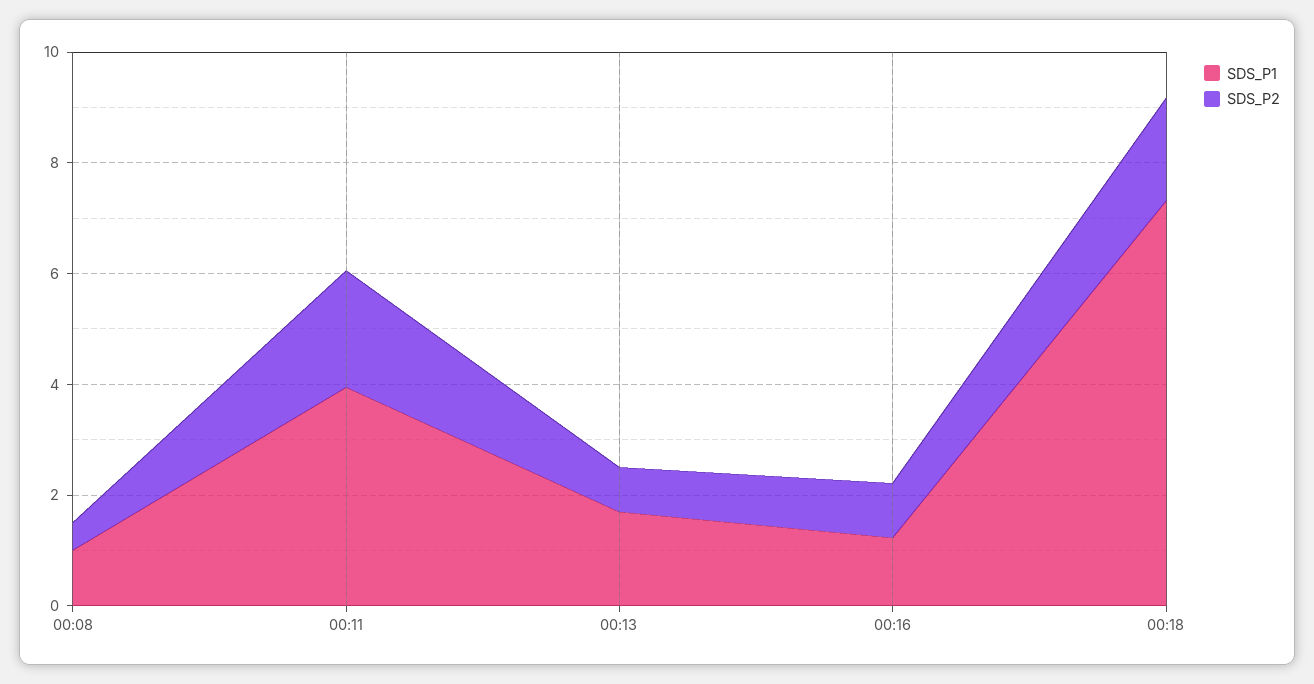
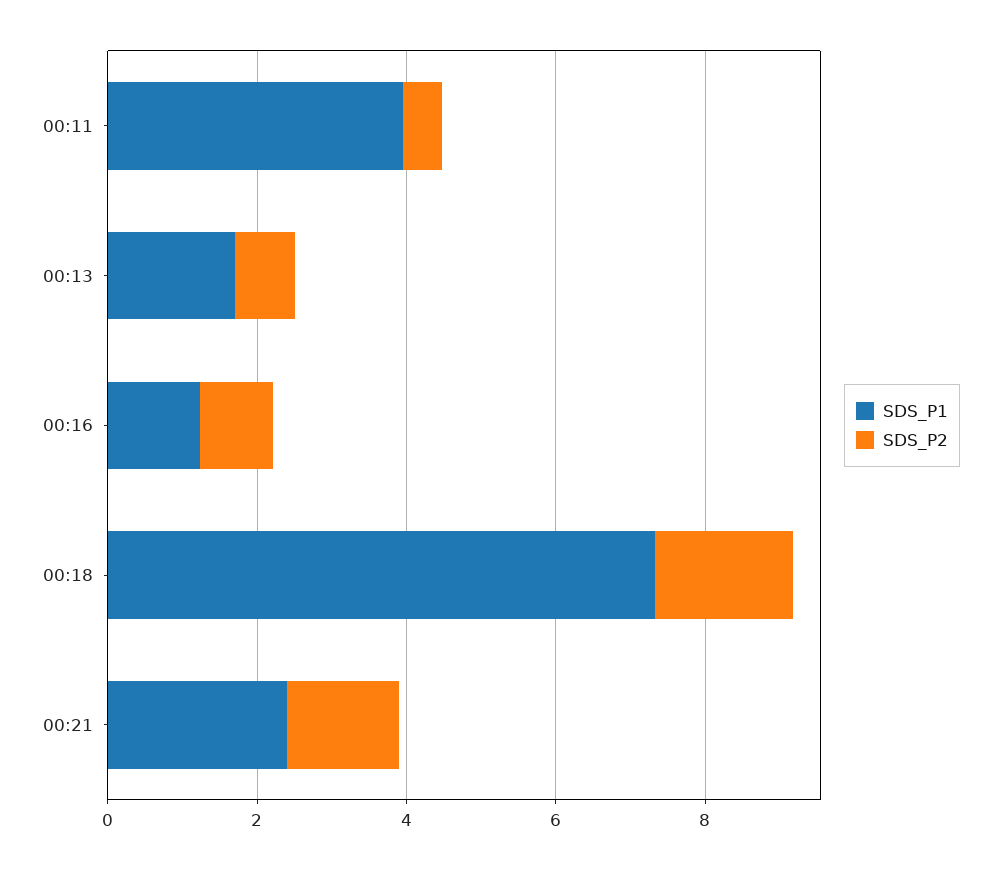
SDS_P1, 00:08: 1 -> none
SDS_P2, 00:08: 0.5 -> none
SDS_P2, 00:11: 2 -> 0.5
SDS_P1, 00:21: none -> 2.5
SDS_P2, 00:21: none -> 1.5

